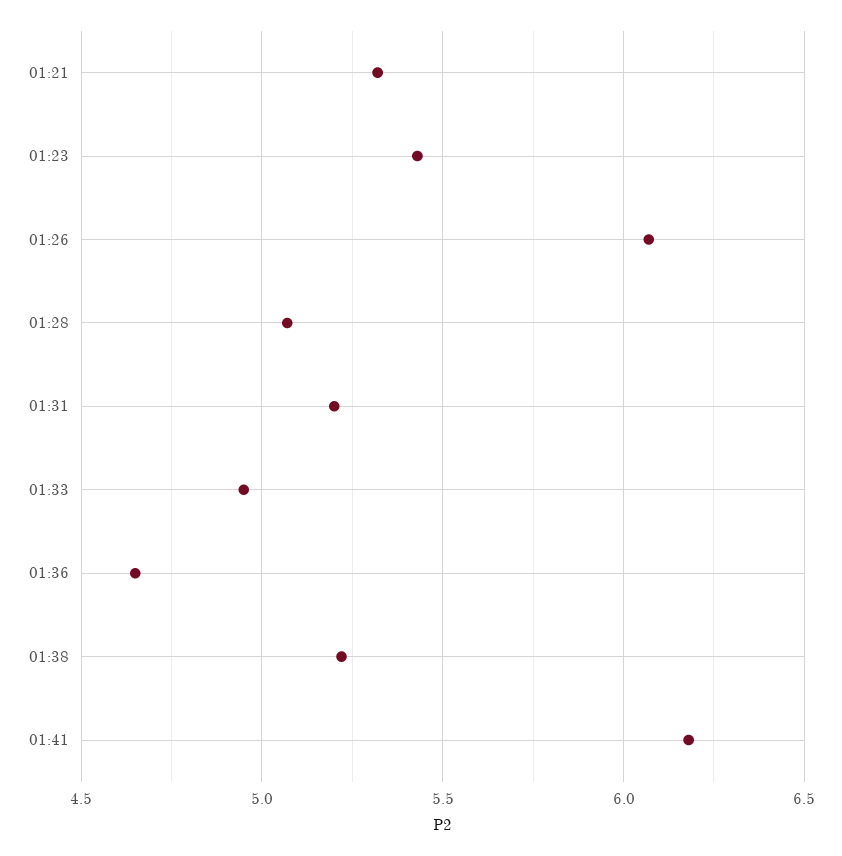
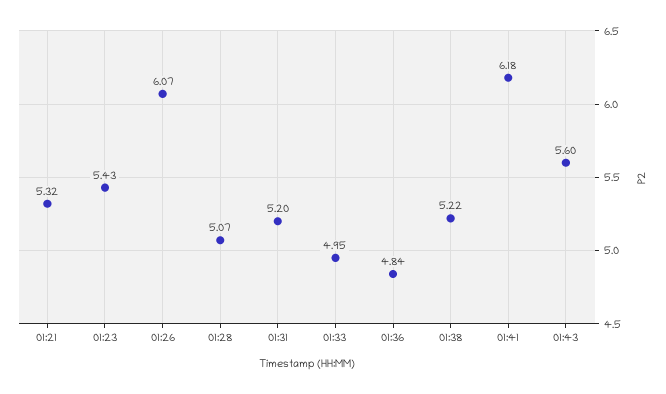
01:36: 4.65 -> 4.84
01:43: none -> 5.6

